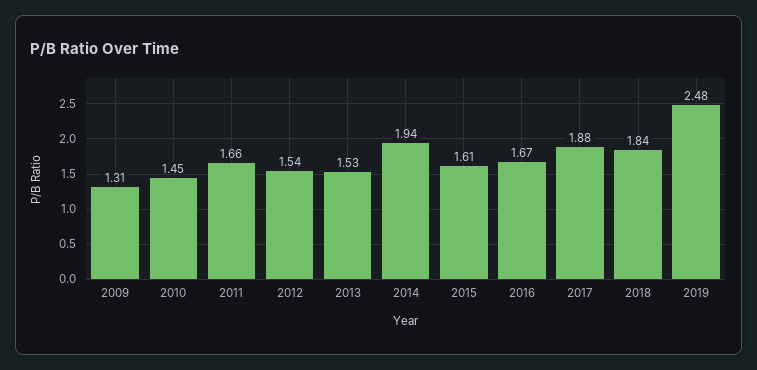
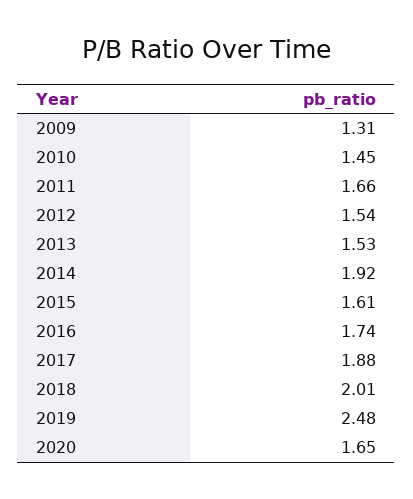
2014: 1.94 -> 1.92
2016: 1.67 -> 1.74
2018: 1.84 -> 2.01
2020: none -> 1.65

